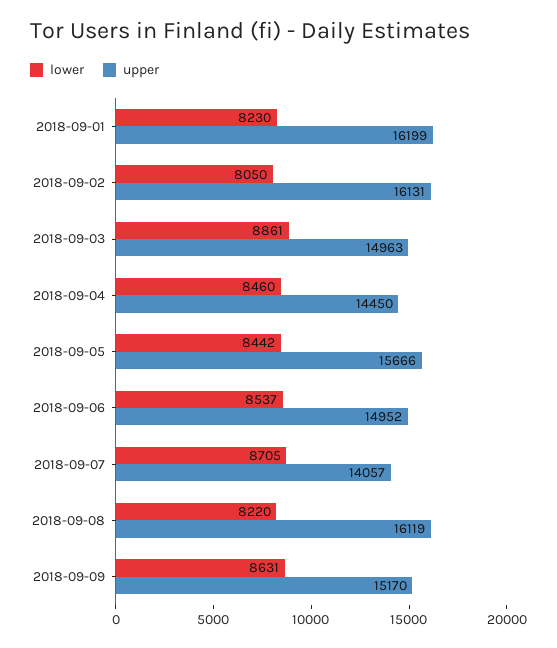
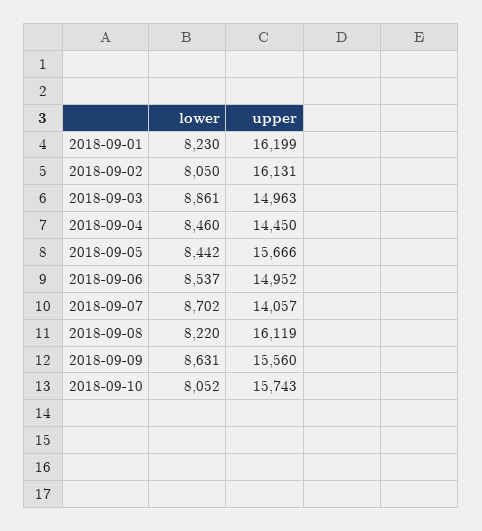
lower, 2018-09-07: 8705 -> 8702
upper, 2018-09-09: 15170 -> 15560
lower, 2018-09-10: none -> 8052
upper, 2018-09-10: none -> 15743

